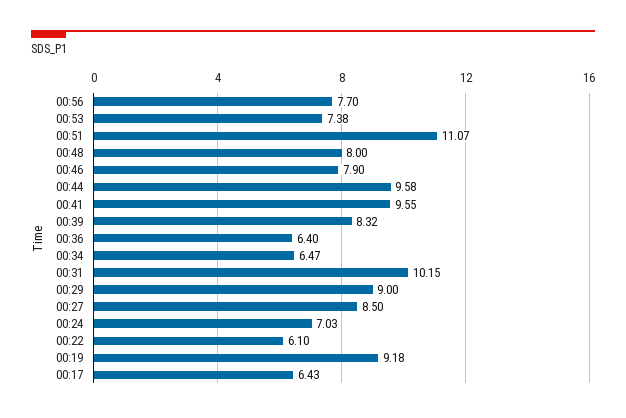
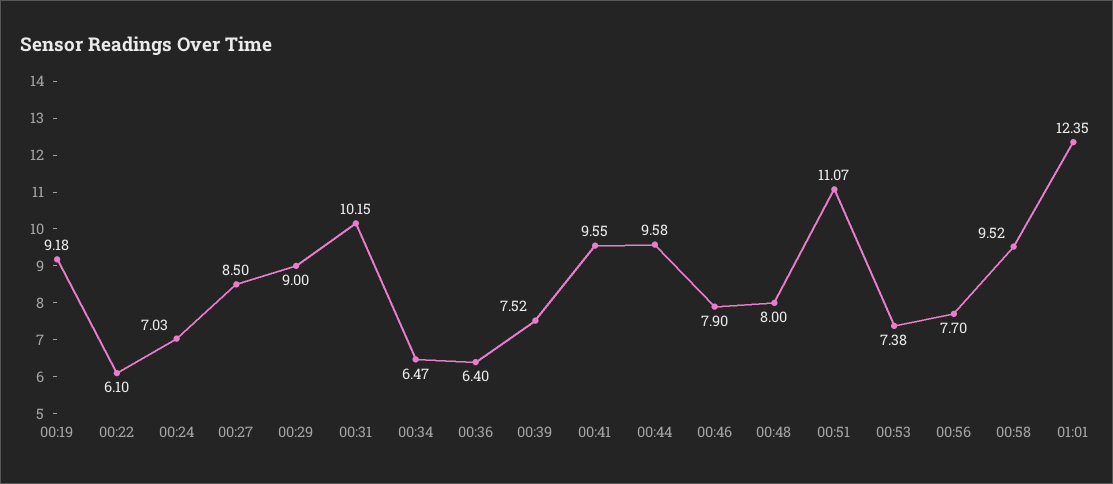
00:39: 8.32 -> 7.52
00:17: 6.43 -> none
00:58: none -> 9.52
01:01: none -> 12.35

